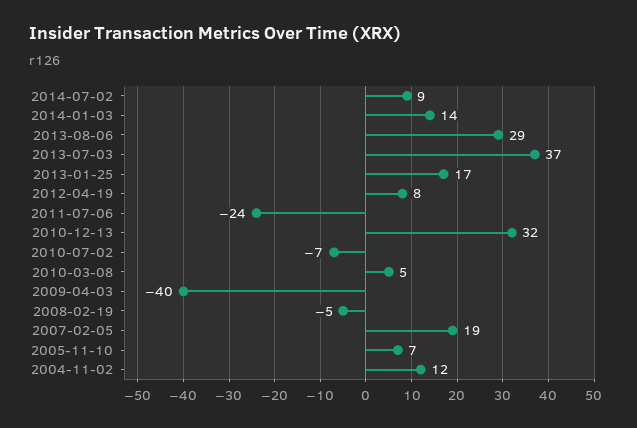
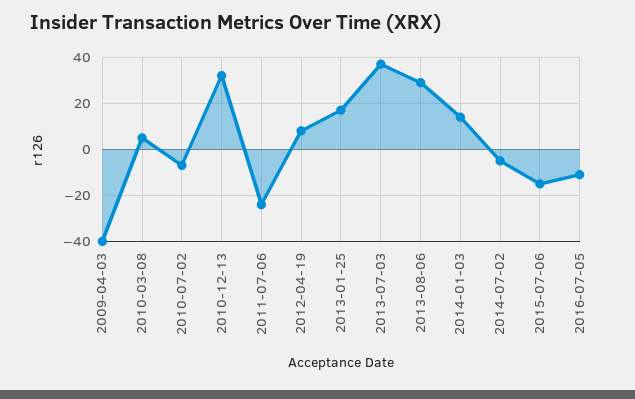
2014-07-02: 9 -> -5
2008-02-19: -5 -> none
2007-02-05: 19 -> none
2005-11-10: 7 -> none
2004-11-02: 12 -> none
2015-07-06: none -> -15
2016-07-05: none -> -10

